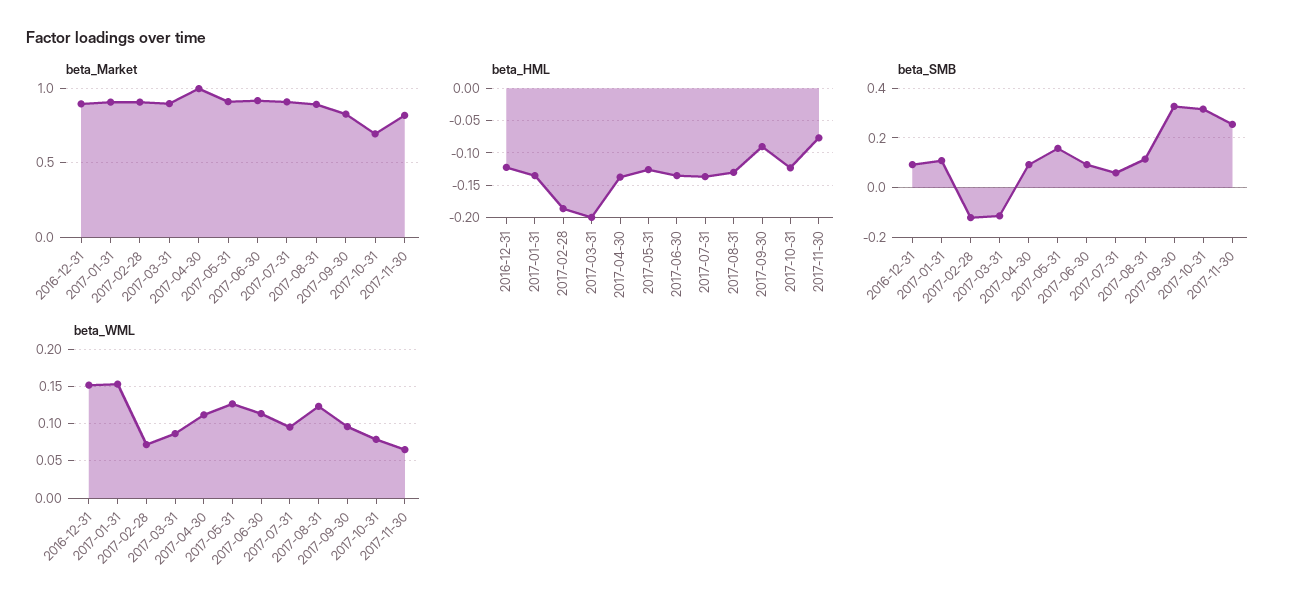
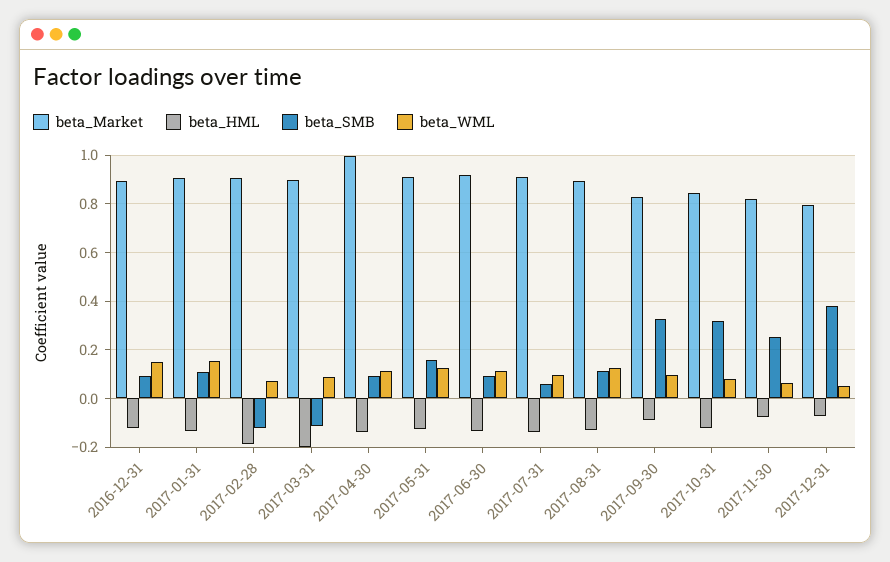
beta_Market, 2017-10-31: 0.7 -> 0.85
beta_Market, 2017-12-31: none -> 0.8
beta_HML, 2017-12-31: none -> -0.075
beta_SMB, 2017-12-31: none -> 0.375
beta_WML, 2017-12-31: none -> 0.05

